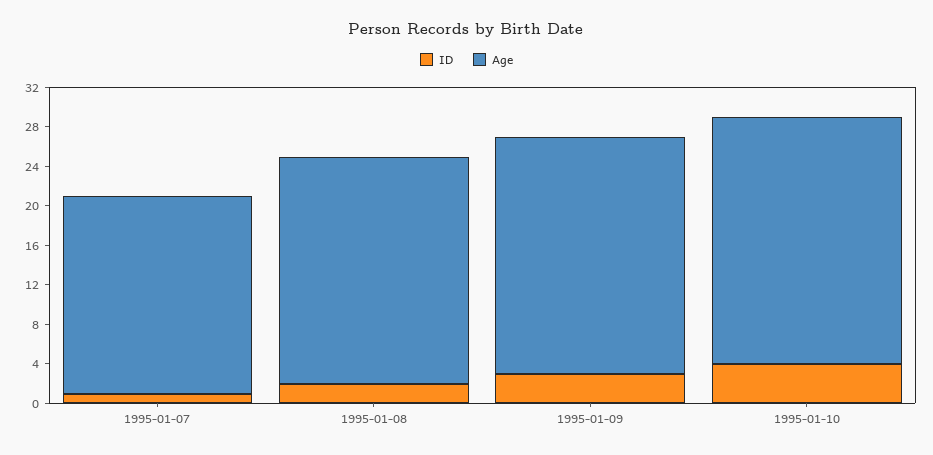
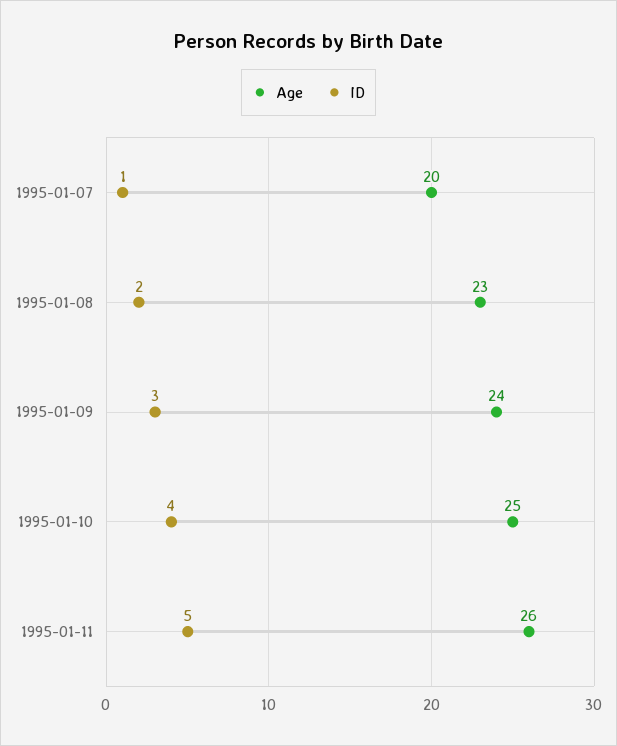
Age, 1995-01-11: none -> 26
ID, 1995-01-11: none -> 5

